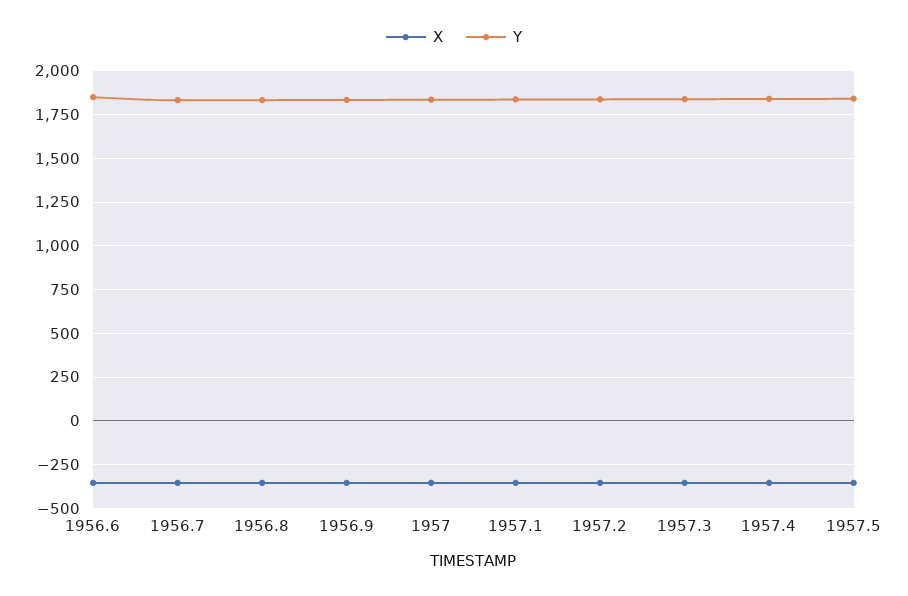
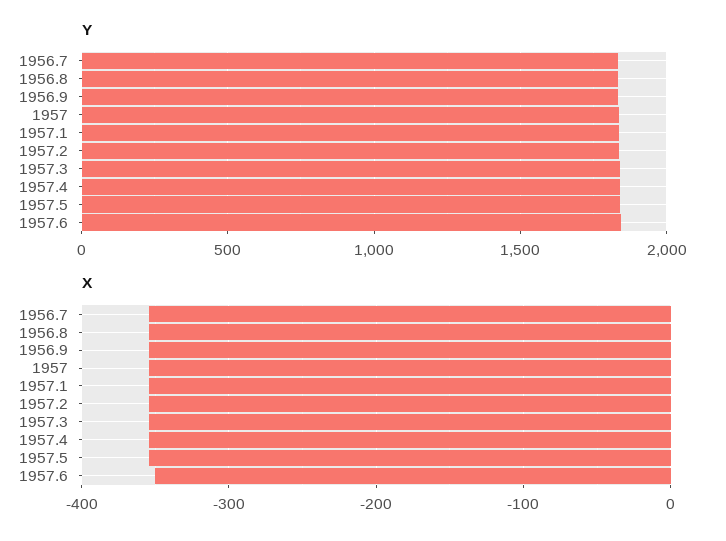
X, 1956.6: -350 -> none
Y, 1956.6: 1850 -> none
Y, 1957.6: none -> 1850
X, 1957.6: none -> -350

